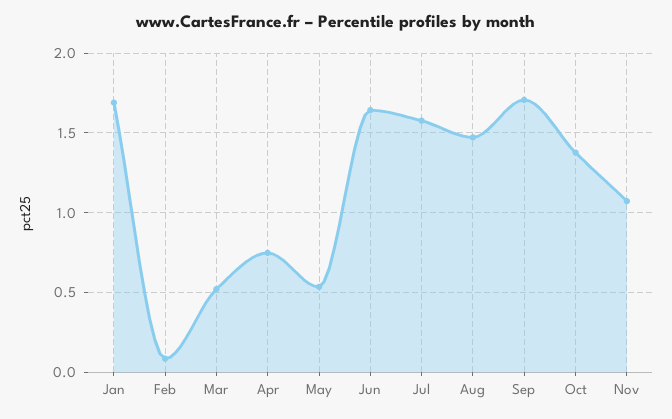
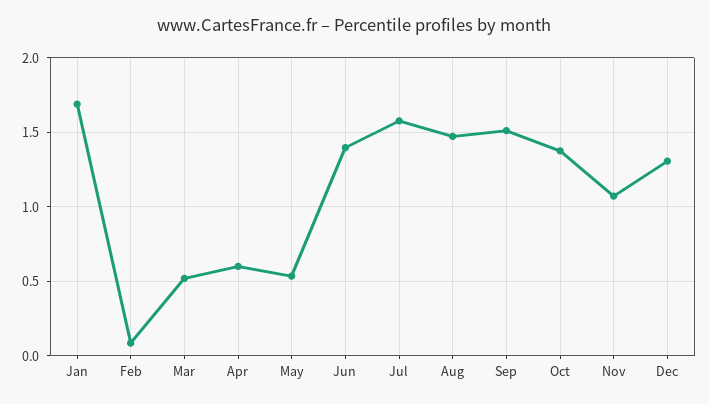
Apr: 0.75 -> 0.6
Jun: 1.65 -> 1.4
Sep: 1.7 -> 1.5
Dec: none -> 1.3

